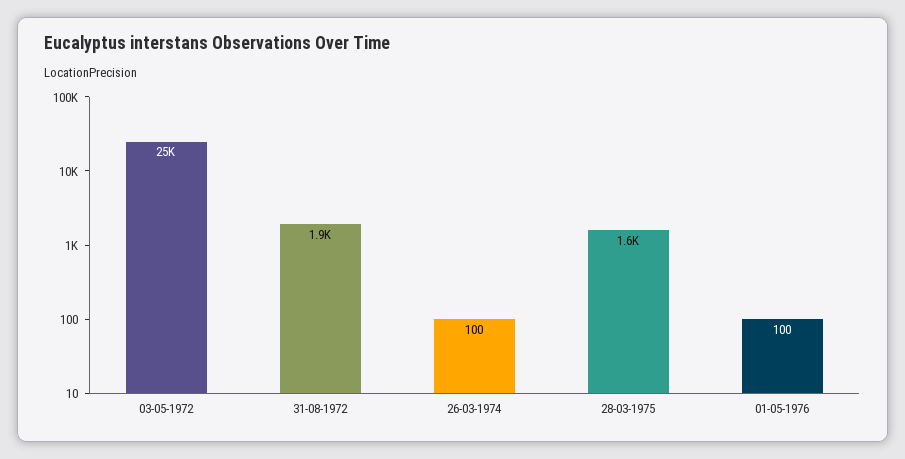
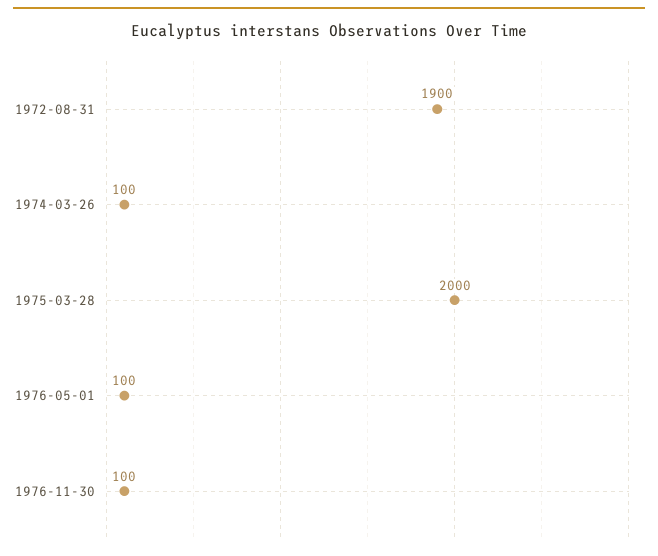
03-05-1972: 25000 -> none
28-03-1975: 1600 -> 2000
1976-11-30: none -> 100

